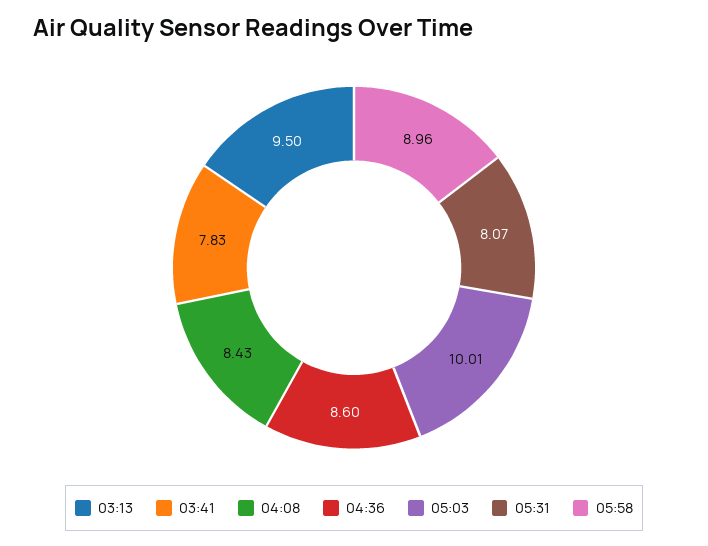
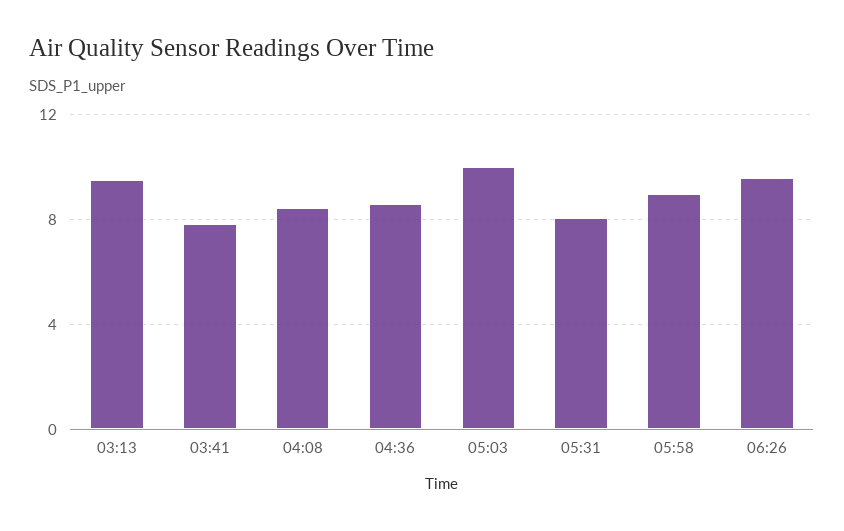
06:26: none -> 9.5

